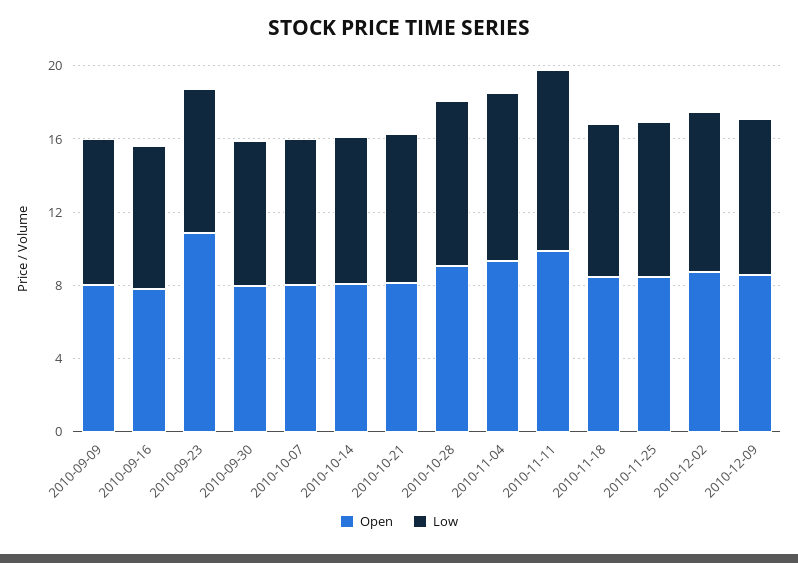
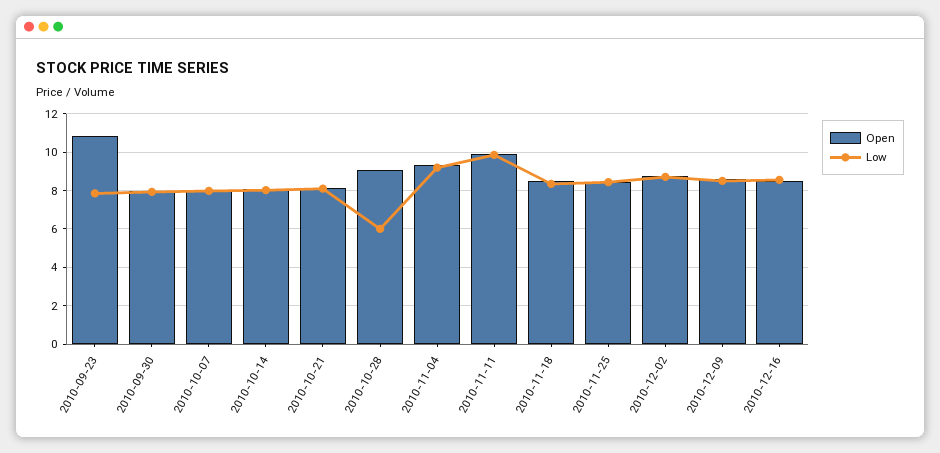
Open, 2010-09-09: 8 -> none
Low, 2010-09-09: 8 -> none
Open, 2010-09-16: 8 -> none
Low, 2010-09-16: 8 -> none
Low, 2010-10-28: 9 -> 6
Open, 2010-12-16: none -> 8.5
Low, 2010-12-16: none -> 8.5

